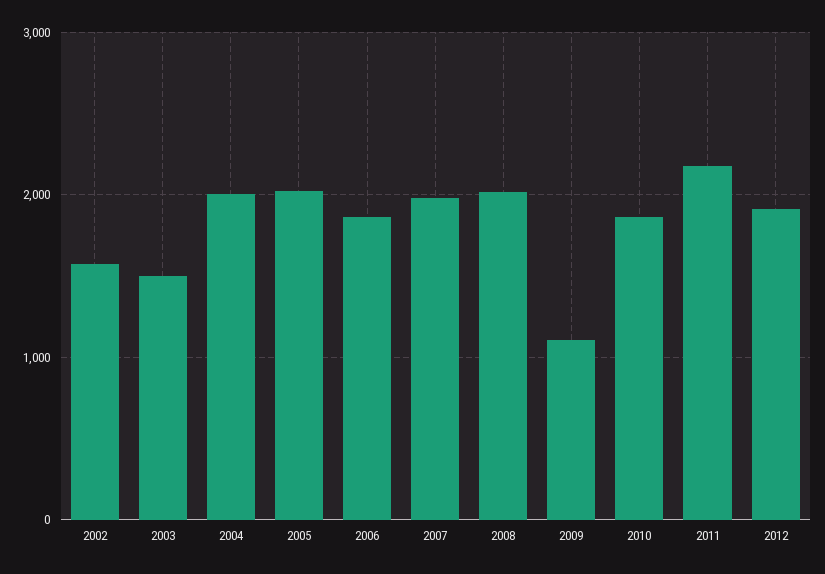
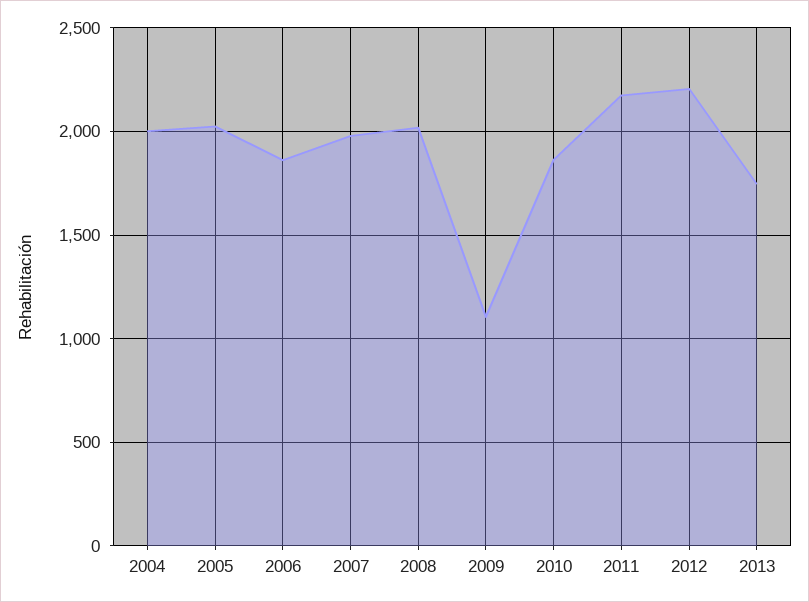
2002: 1600 -> none
2003: 1500 -> none
2012: 1900 -> 2200
2013: none -> 1750

